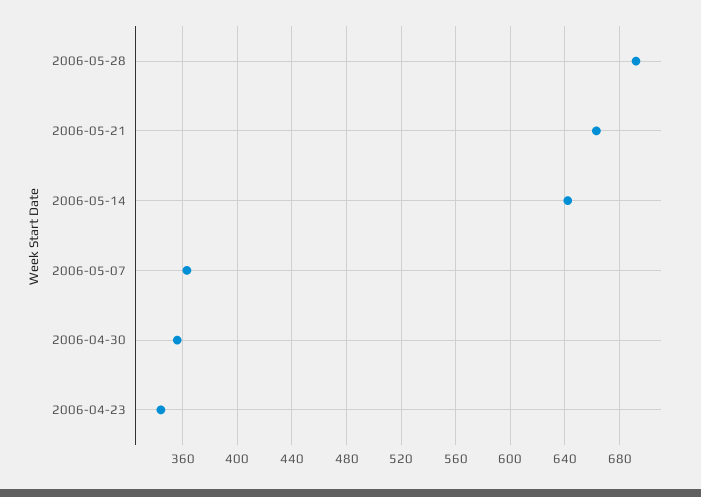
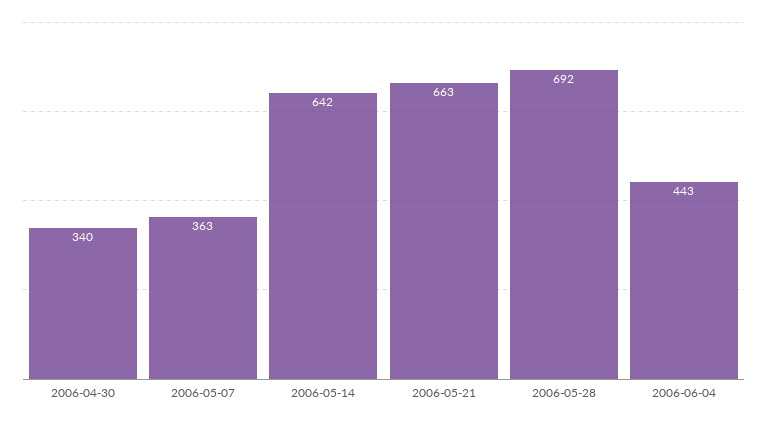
2006-04-30: 355 -> 340
2006-04-23: 345 -> none
2006-06-04: none -> 443

